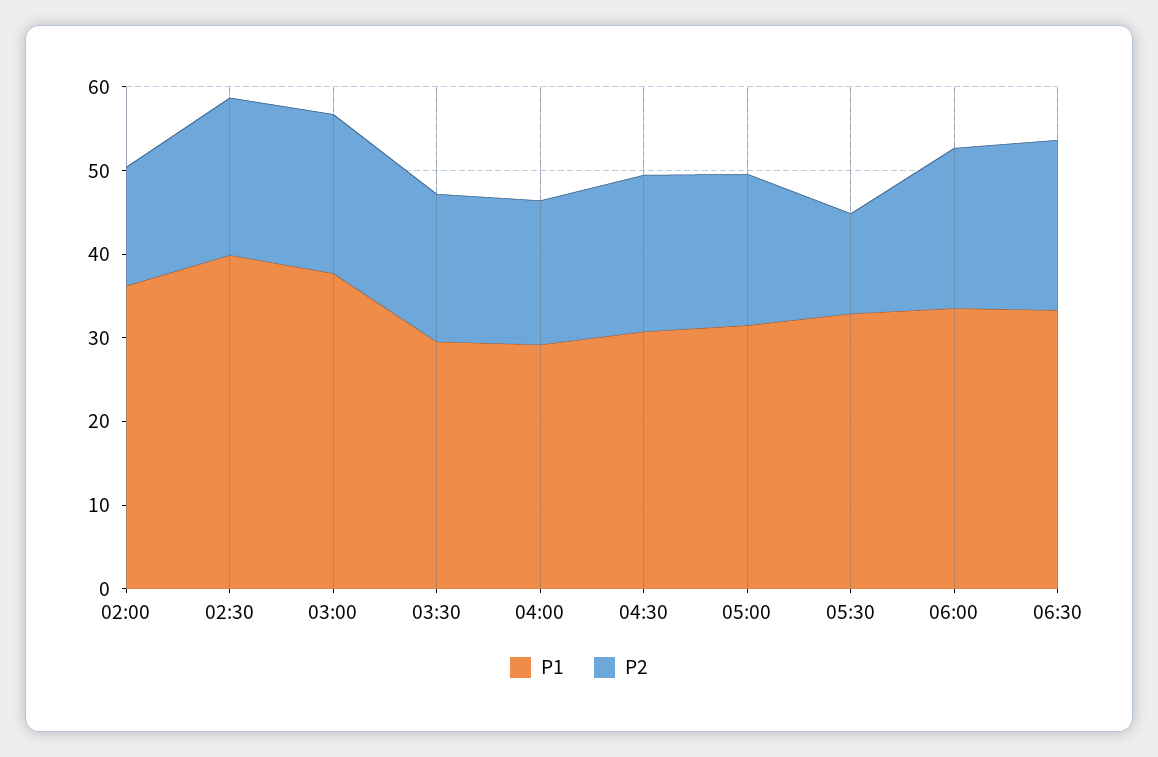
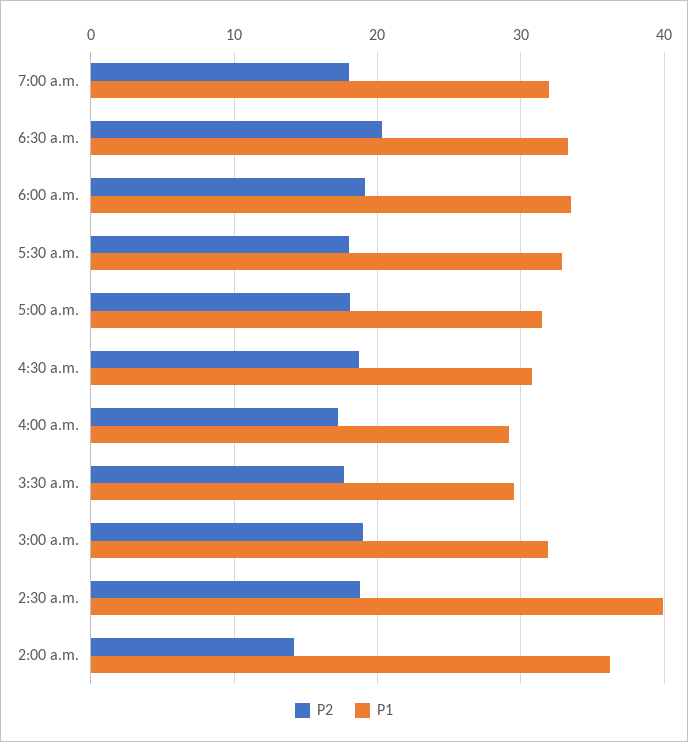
P1, 03:00: 38 -> 32
P2, 05:30: 12 -> 18
P2, 7:00 a.m.: none -> 18
P1, 7:00 a.m.: none -> 32

